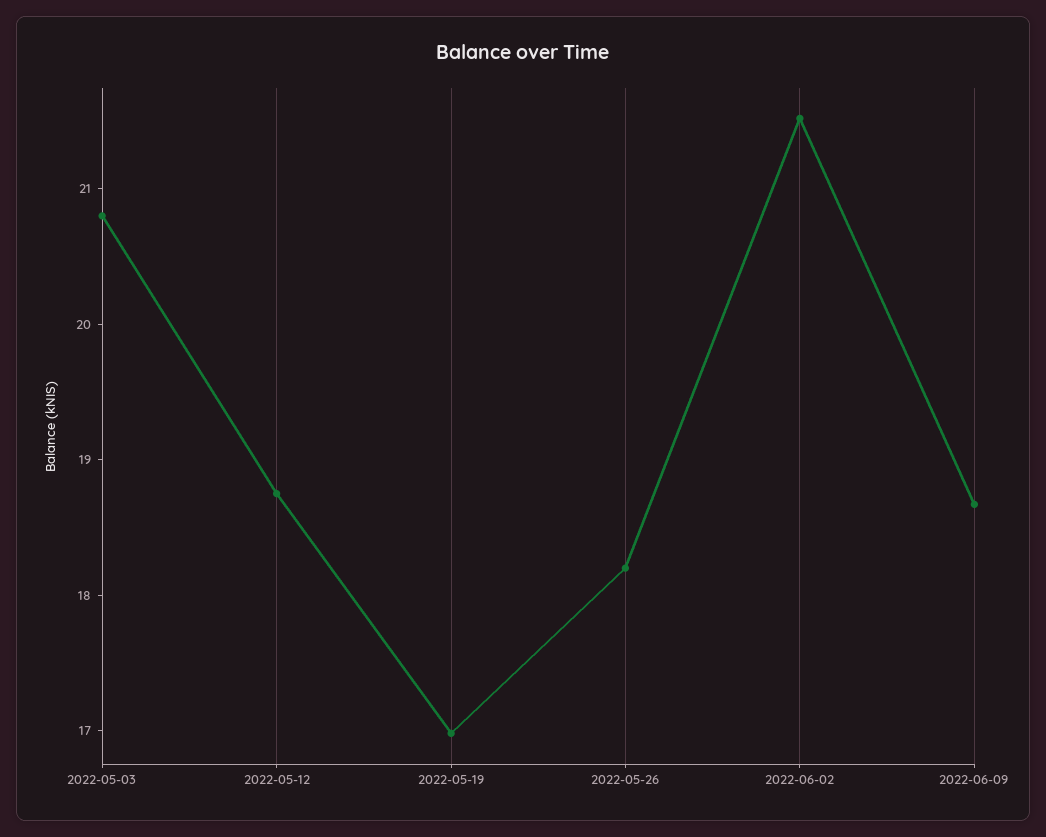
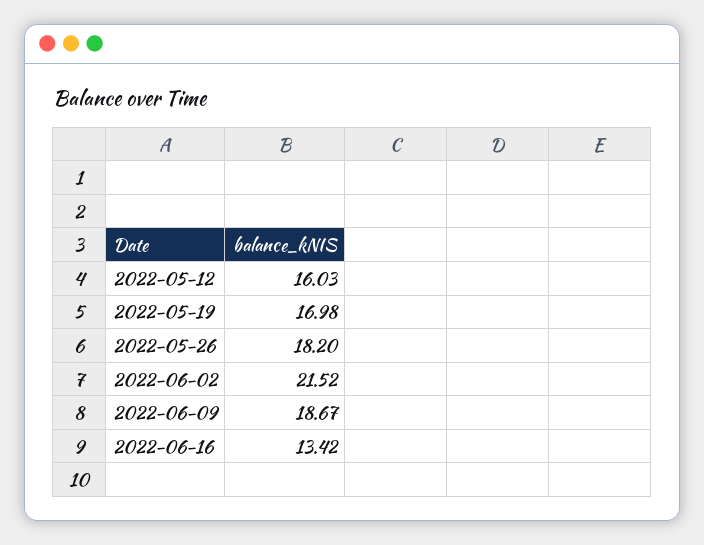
2022-05-03: 20.8 -> none
2022-05-12: 18.8 -> 16.03
2022-06-16: none -> 13.42

